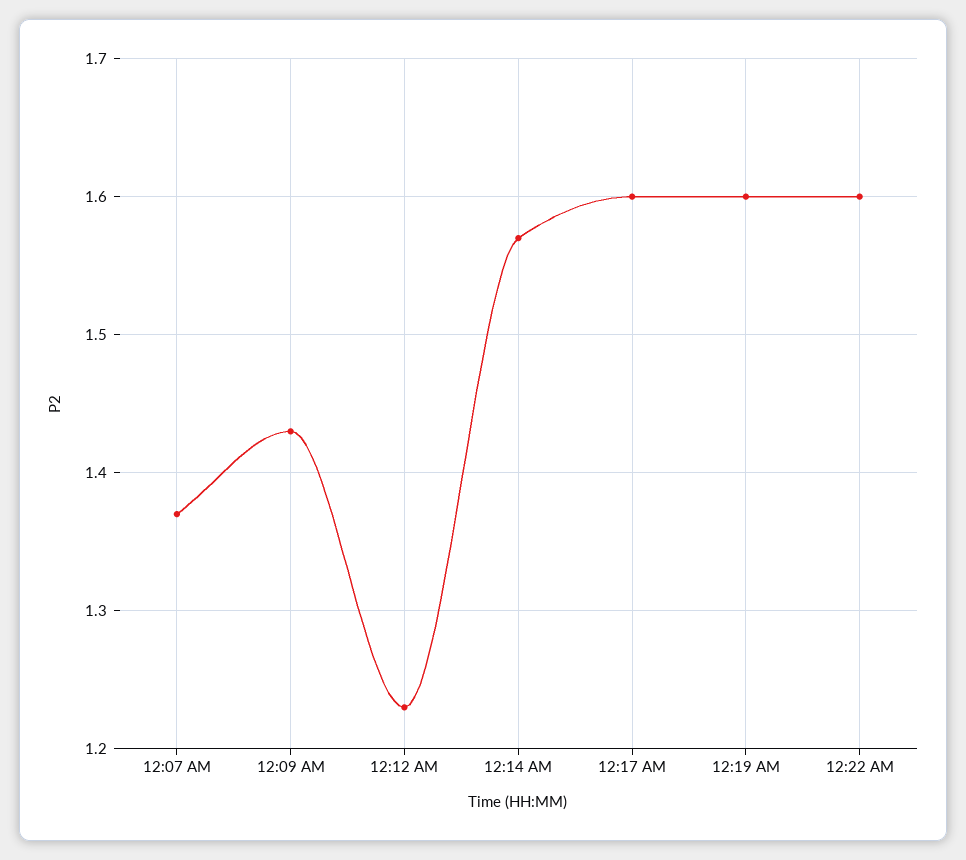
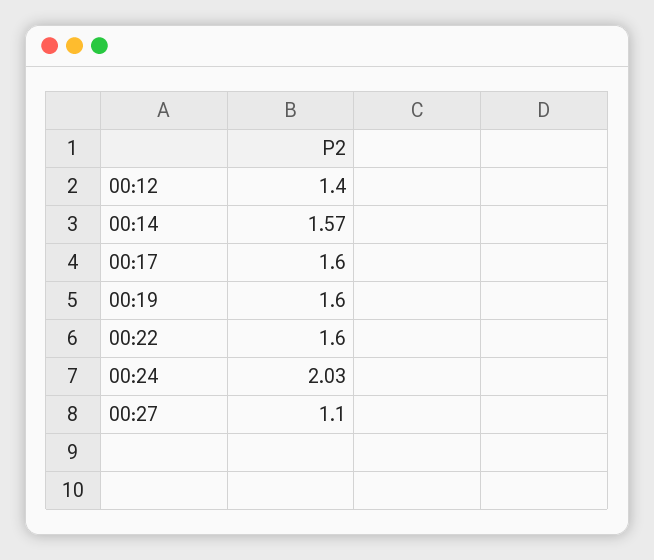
12:07 AM: 1.37 -> none
12:09 AM: 1.43 -> none
12:12 AM: 1.23 -> 1.4
00:24: none -> 2.03
00:27: none -> 1.1

